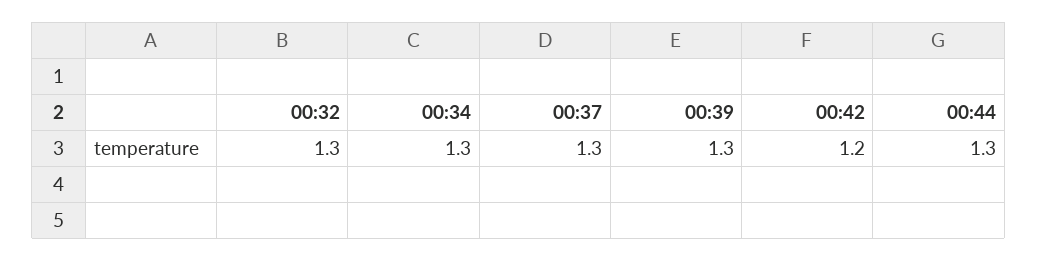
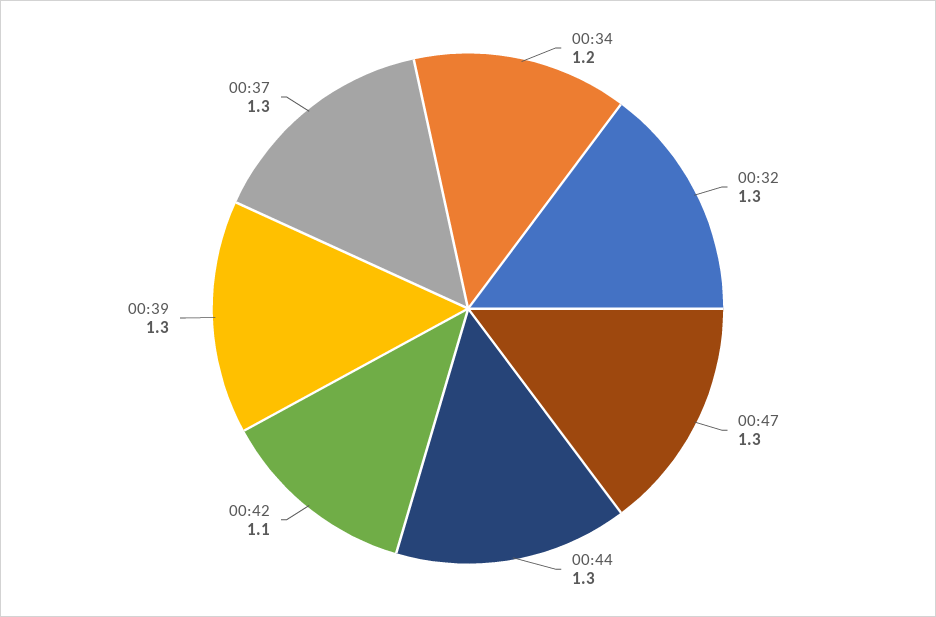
00:34: 1.3 -> 1.2
00:42: 1.2 -> 1.1
00:47: none -> 1.3

